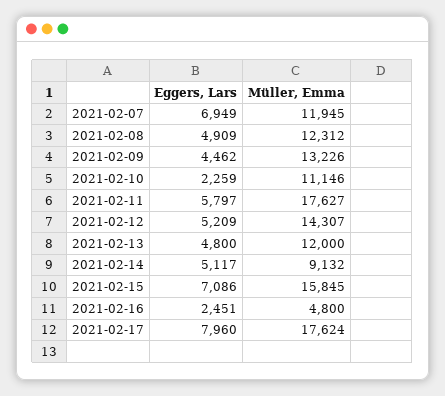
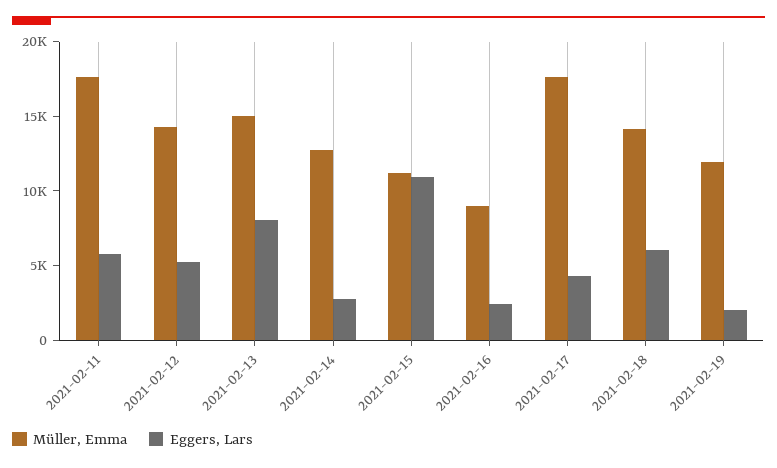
Eggers, Lars, 2021-02-07: 6949 -> none
Müller, Emma, 2021-02-07: 11945 -> none
Eggers, Lars, 2021-02-08: 4909 -> none
Müller, Emma, 2021-02-08: 12312 -> none
Eggers, Lars, 2021-02-09: 4462 -> none
Müller, Emma, 2021-02-09: 13226 -> none
Eggers, Lars, 2021-02-10: 2259 -> none
Müller, Emma, 2021-02-10: 11146 -> none
Eggers, Lars, 2021-02-13: 4800 -> 8000
Müller, Emma, 2021-02-13: 12000 -> 15000
Eggers, Lars, 2021-02-14: 5117 -> 3000
Müller, Emma, 2021-02-14: 9132 -> 13000
Eggers, Lars, 2021-02-15: 7086 -> 11000
Müller, Emma, 2021-02-15: 15845 -> 11000
Müller, Emma, 2021-02-16: 4800 -> 9000
Eggers, Lars, 2021-02-17: 7960 -> 4000
Müller, Emma, 2021-02-18: none -> 14000
Eggers, Lars, 2021-02-18: none -> 6000
Müller, Emma, 2021-02-19: none -> 12000
Eggers, Lars, 2021-02-19: none -> 2000

